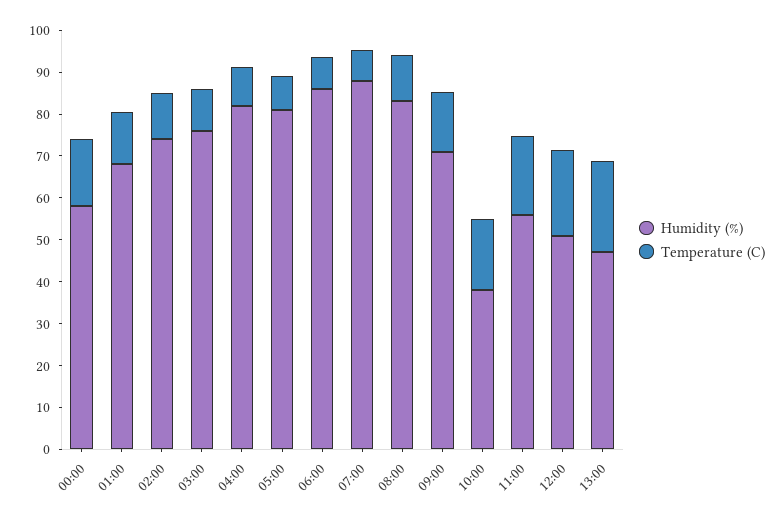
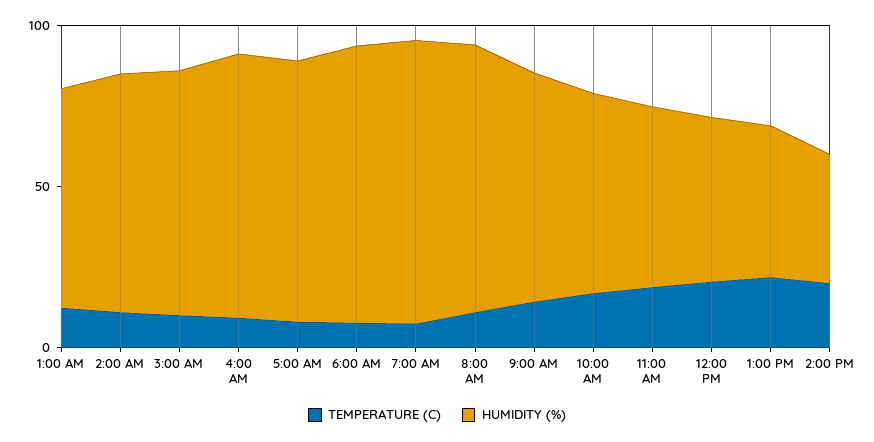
Humidity (%), 00:00: 58 -> none
Temperature (C), 00:00: 16 -> none
Humidity (%), 10:00: 38 -> 60
Temperature (C), 2:00 PM: none -> 20
Humidity (%), 2:00 PM: none -> 40

